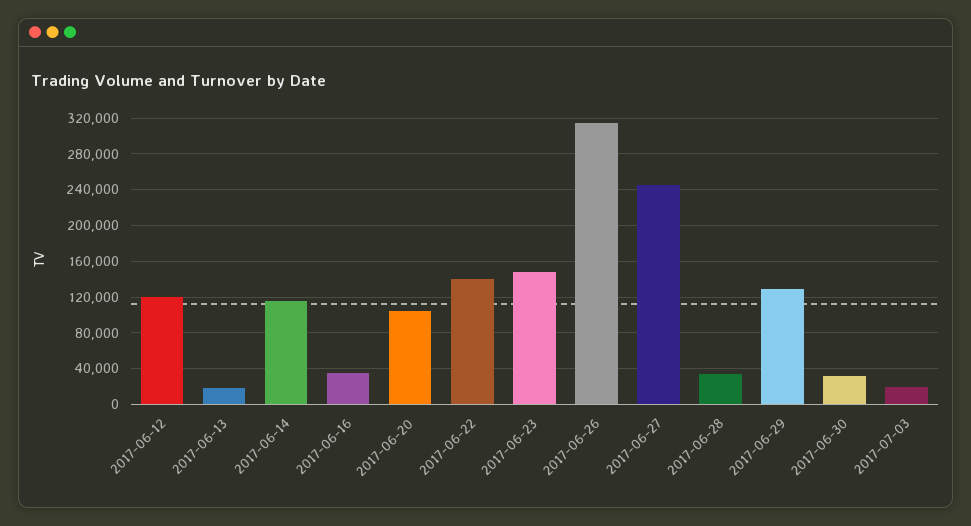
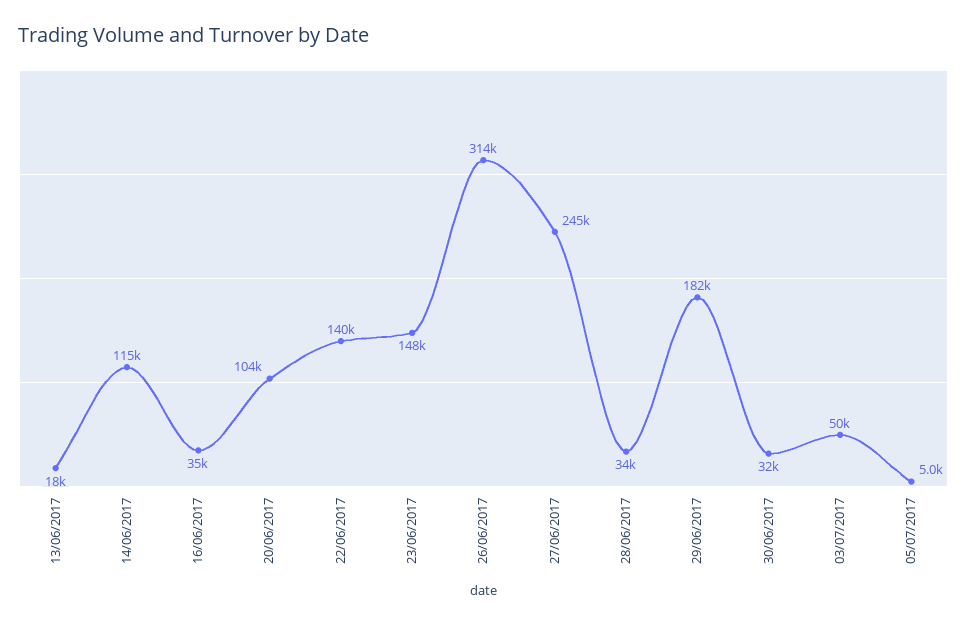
2017-06-12: 120000 -> none
2017-06-29: 130000 -> 182000
2017-07-03: 20000 -> 50000
05/07/2017: none -> 5000

